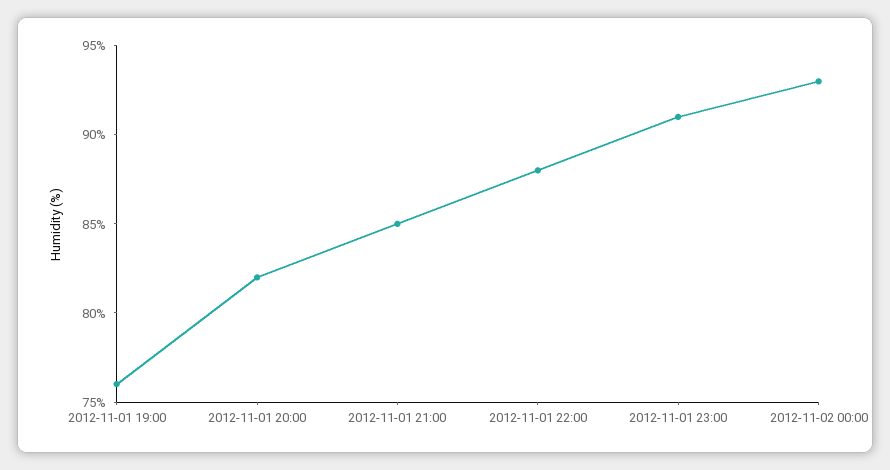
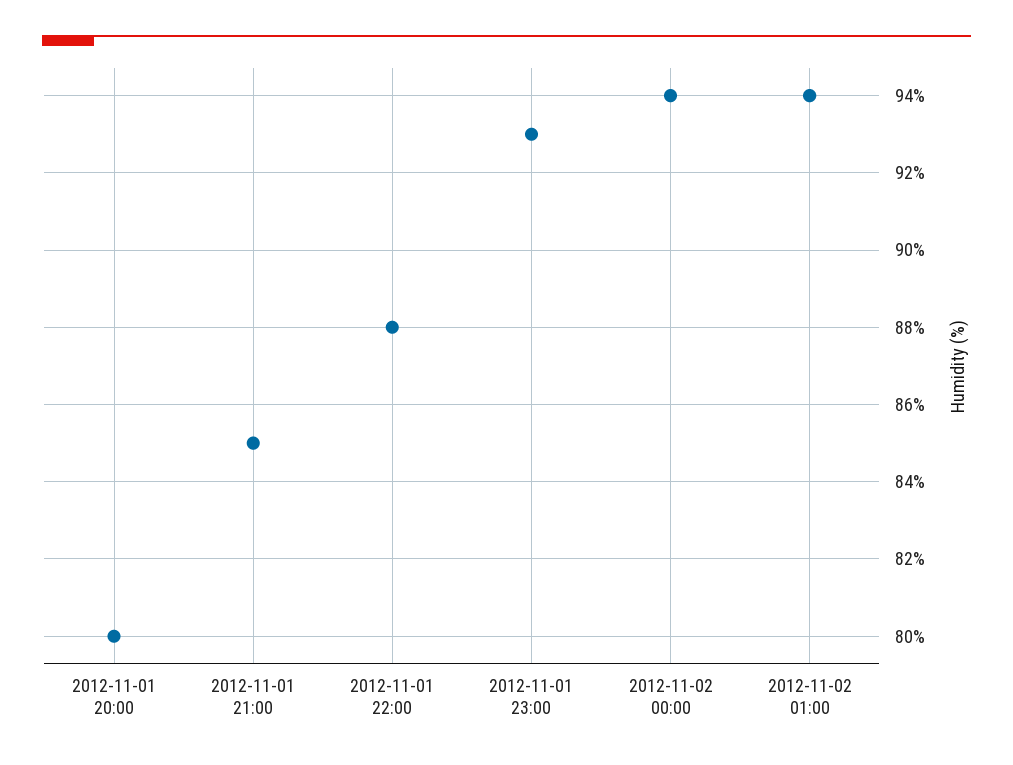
2012-11-01 19:00: 76 -> none
2012-11-01 20:00: 82 -> 80
2012-11-01 23:00: 91 -> 93
2012-11-02 00:00: 93 -> 94
2012-11-02 01:00: none -> 94

